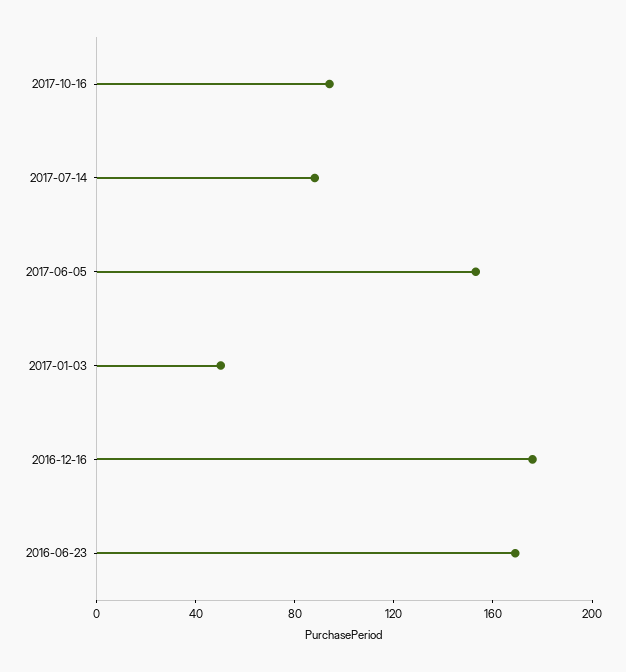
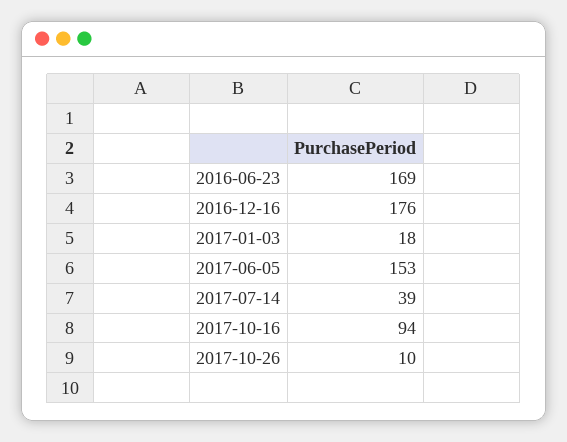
2017-07-14: 90 -> 39
2017-01-03: 50 -> 18
2017-10-26: none -> 10

